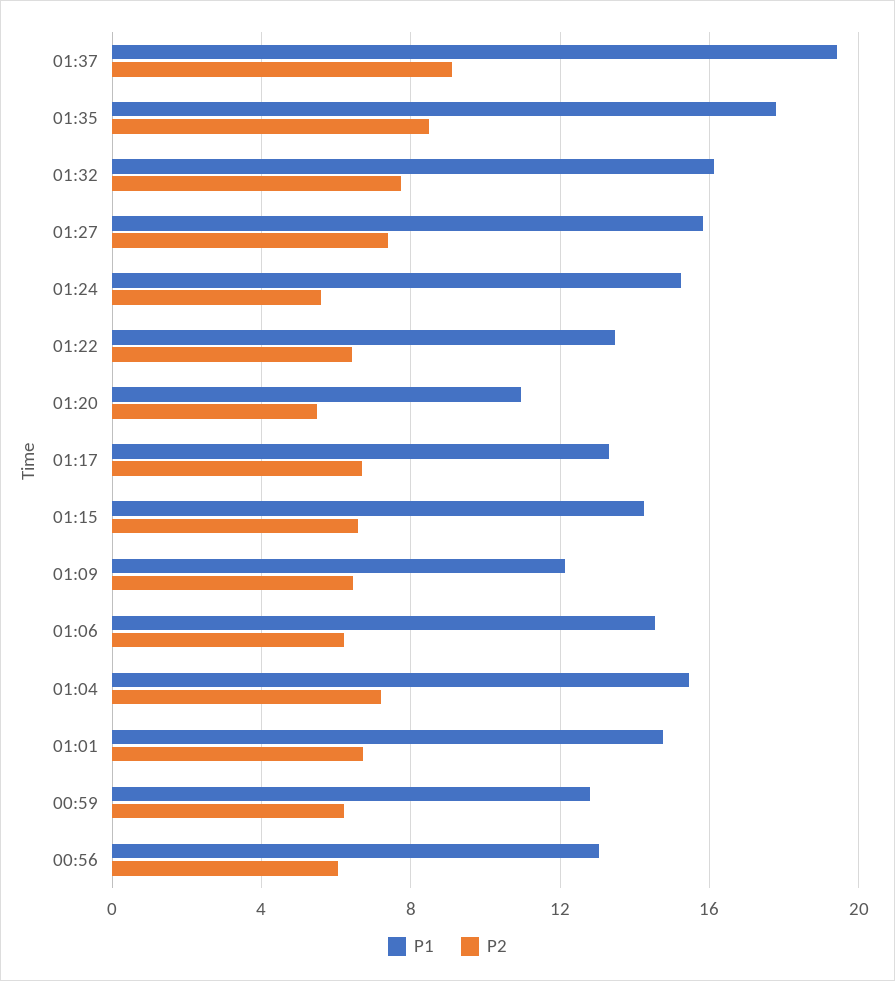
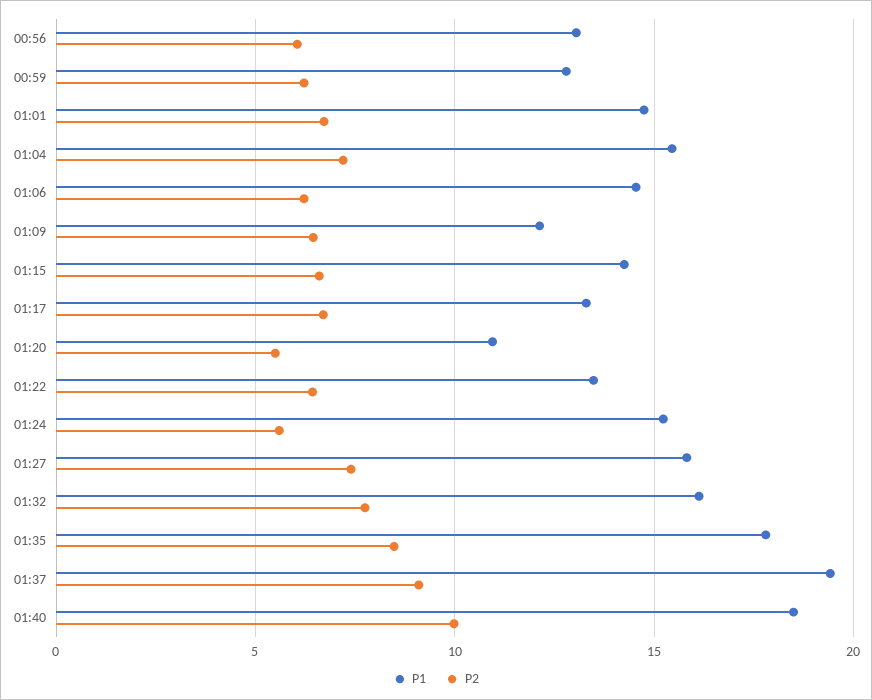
P1, 01:40: none -> 18.5
P2, 01:40: none -> 10

